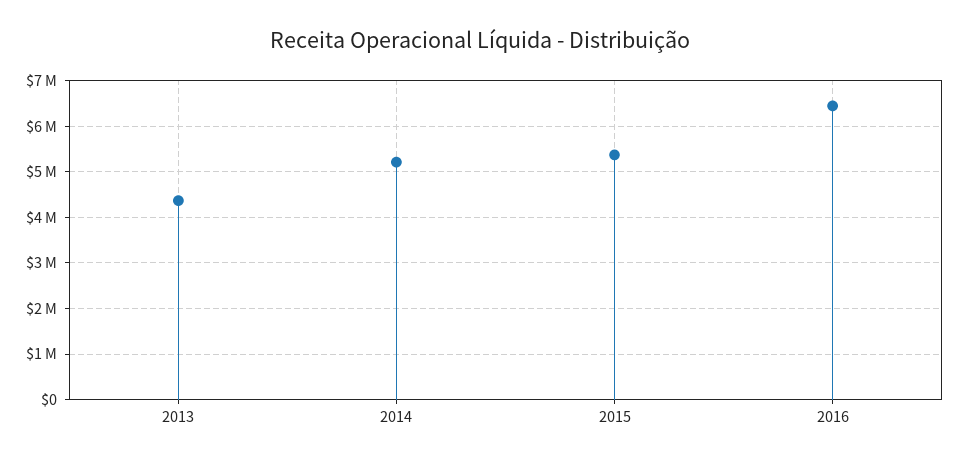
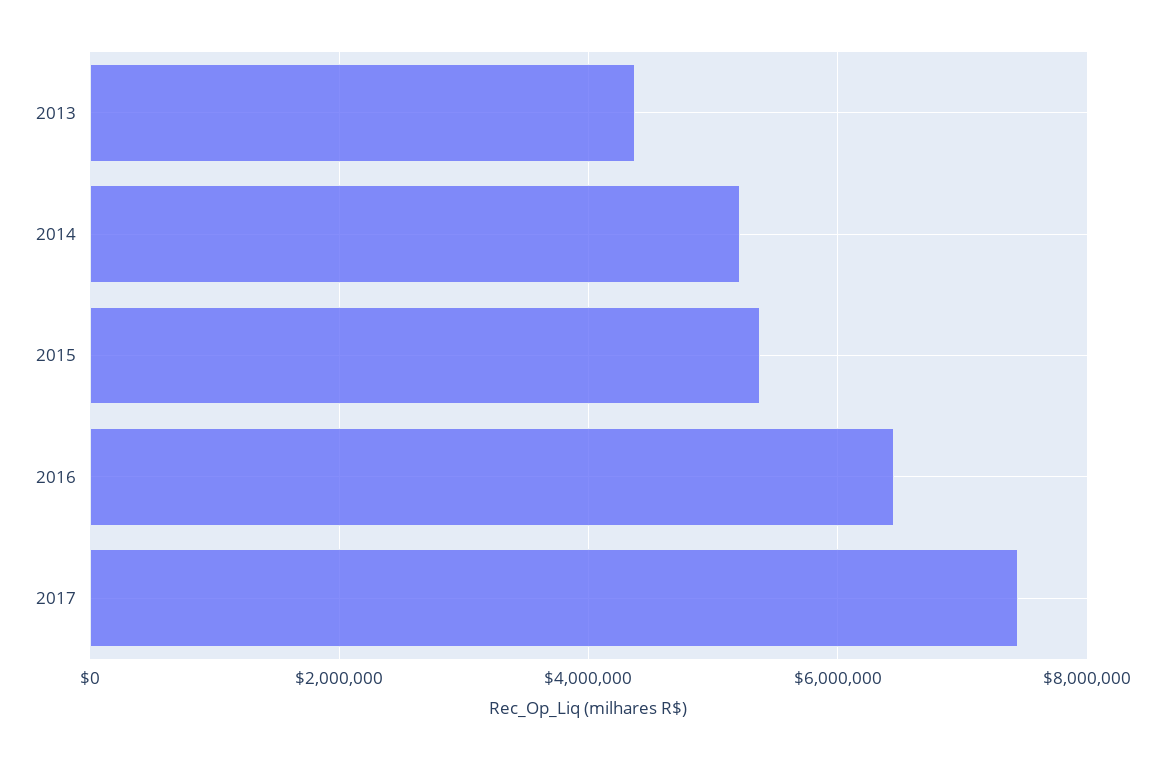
2017: none -> 7400000

